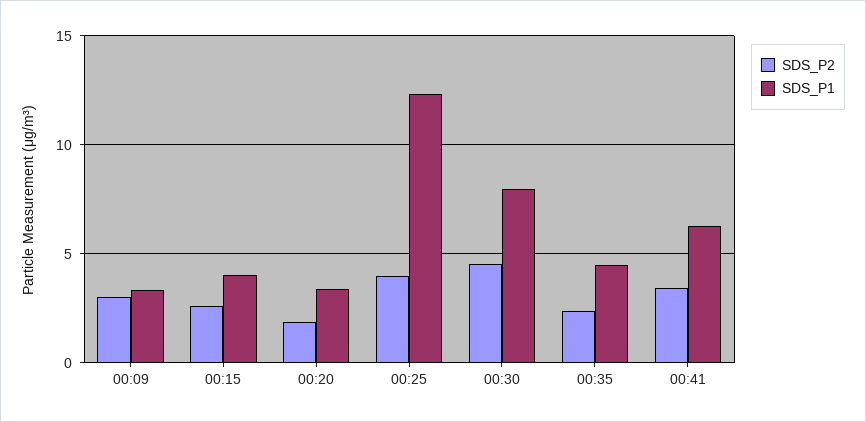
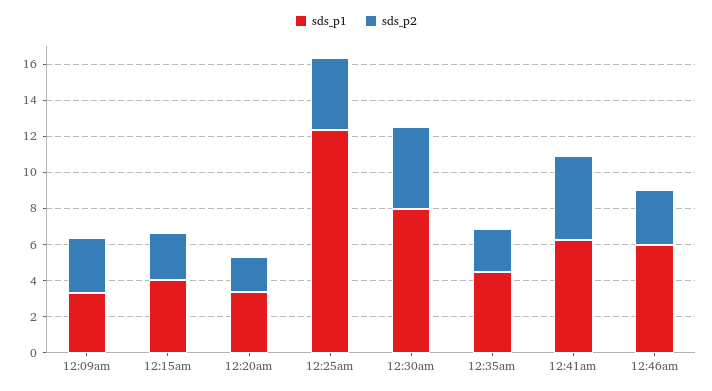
SDS_P2, 00:41: 3.5 -> 4.5
SDS_P1, 12:46am: none -> 6
SDS_P2, 12:46am: none -> 3

